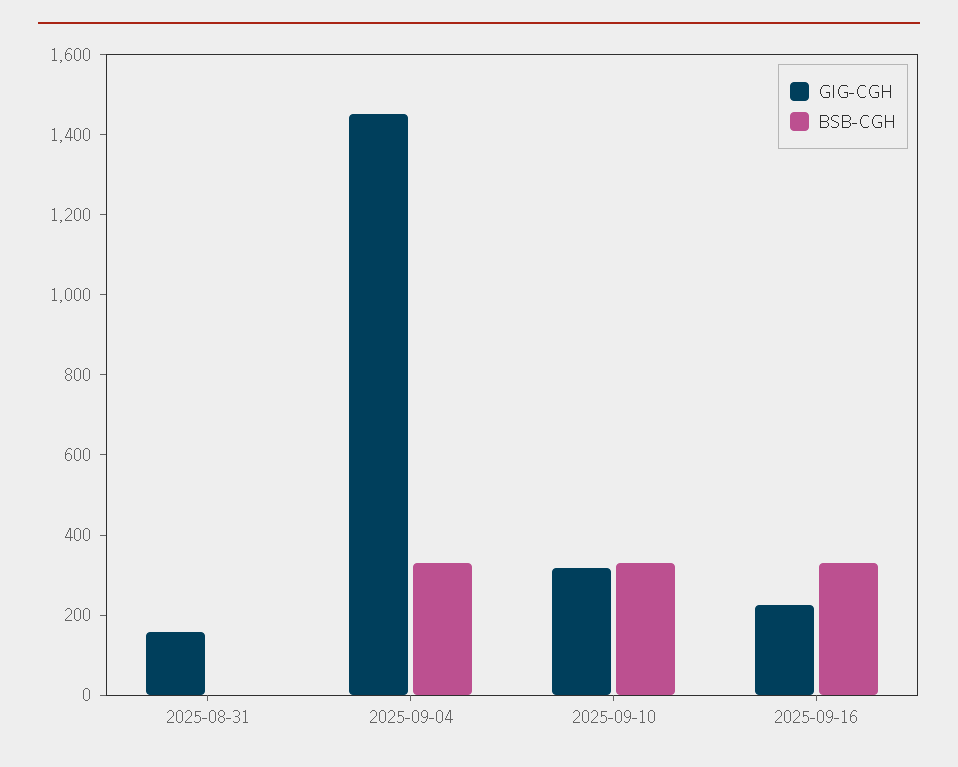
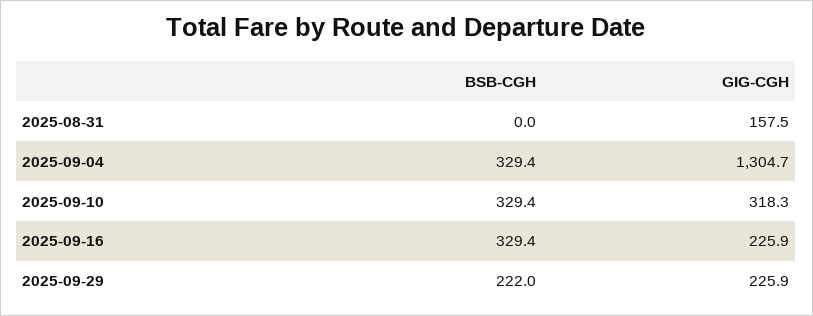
GIG-CGH, 2025-09-04: 1450 -> 1304.7
BSB-CGH, 2025-09-29: none -> 222
GIG-CGH, 2025-09-29: none -> 225.9

